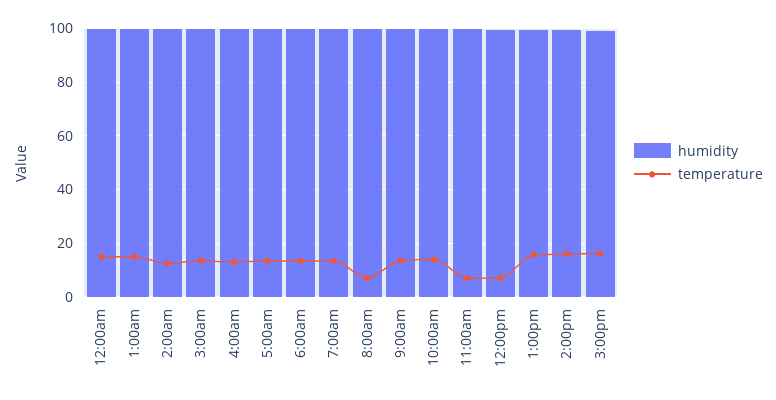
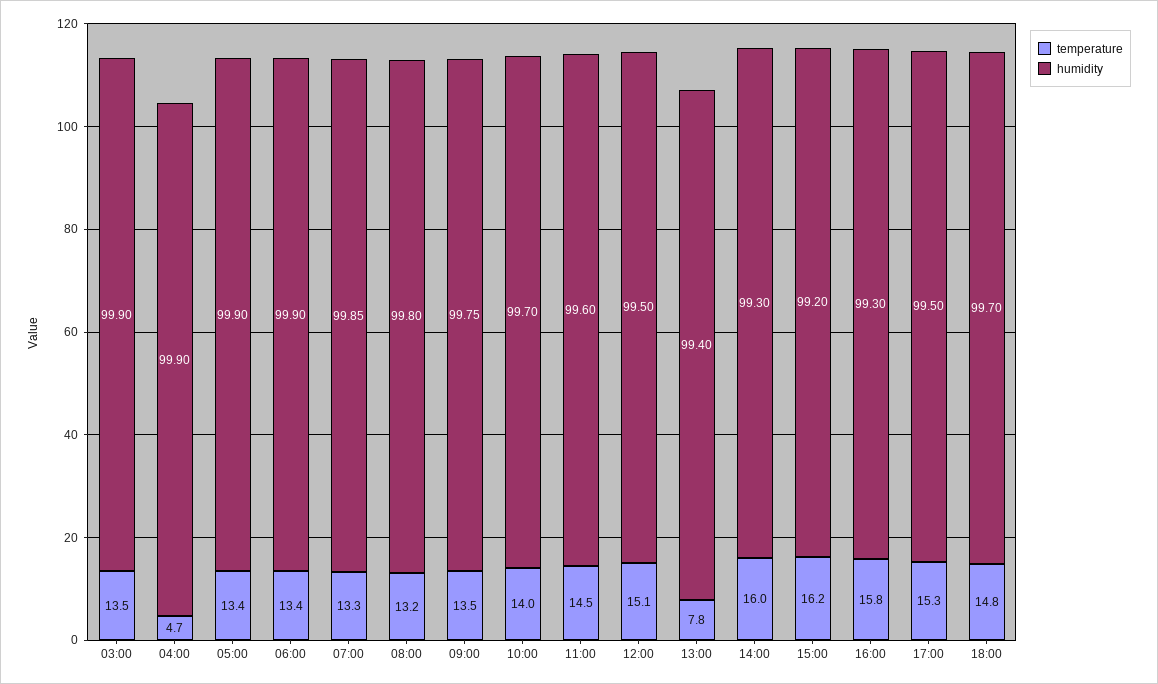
humidity, 12:00am: 100 -> none
temperature, 12:00am: 15 -> none
humidity, 1:00am: 100 -> none
temperature, 1:00am: 15 -> none
humidity, 2:00am: 100 -> none
temperature, 2:00am: 12.5 -> none
temperature, 4:00am: 12.5 -> 4.7
temperature, 8:00am: 7.5 -> 13.2
temperature, 11:00am: 7.5 -> 14.5
temperature, 12:00pm: 7.5 -> 15.1
temperature, 1:00pm: 15 -> 7.8
temperature, 16:00: none -> 15.8
humidity, 16:00: none -> 99.3
temperature, 17:00: none -> 15.3
humidity, 17:00: none -> 99.5
temperature, 18:00: none -> 14.8
humidity, 18:00: none -> 99.7

